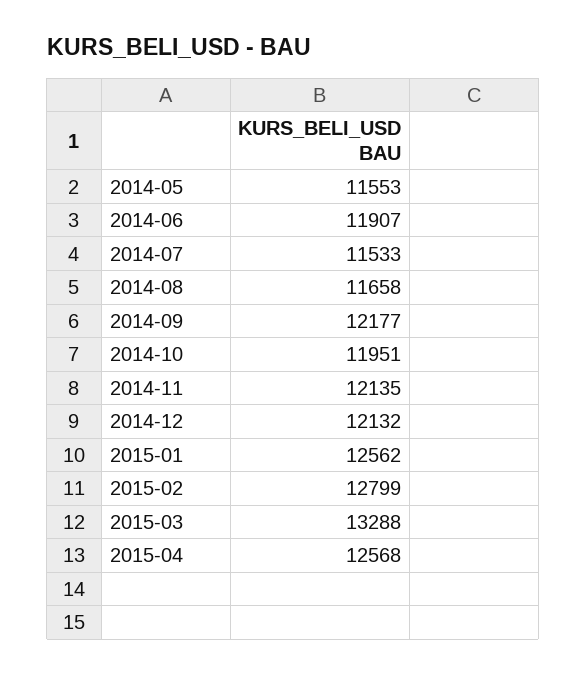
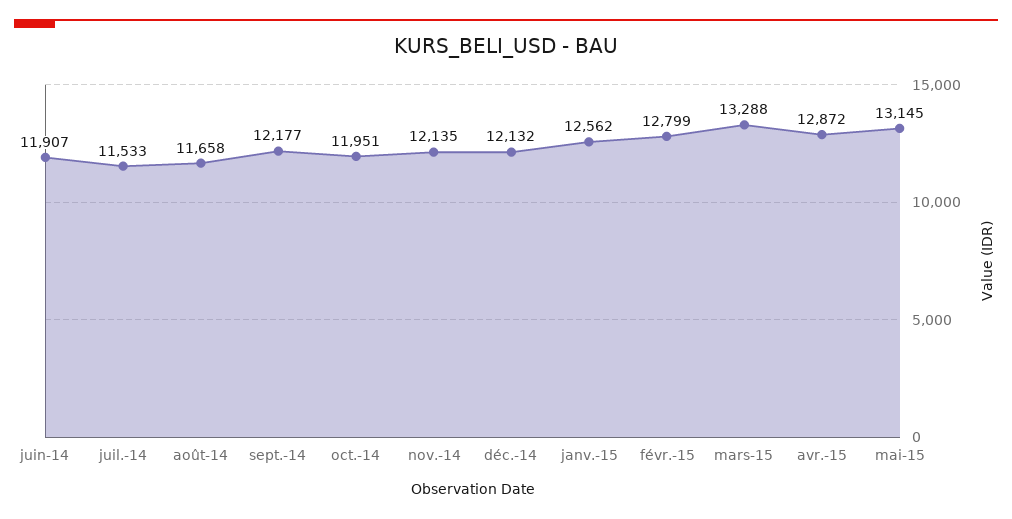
2014-05: 11553 -> none
2015-04: 12568 -> 12872
mai-15: none -> 13145

